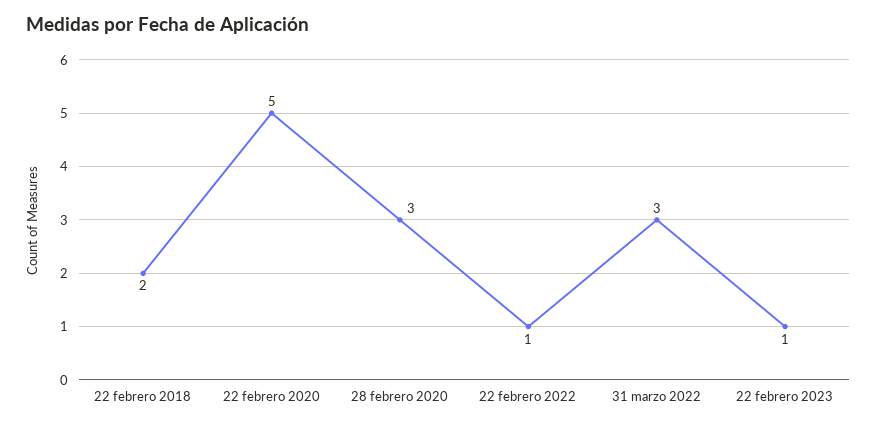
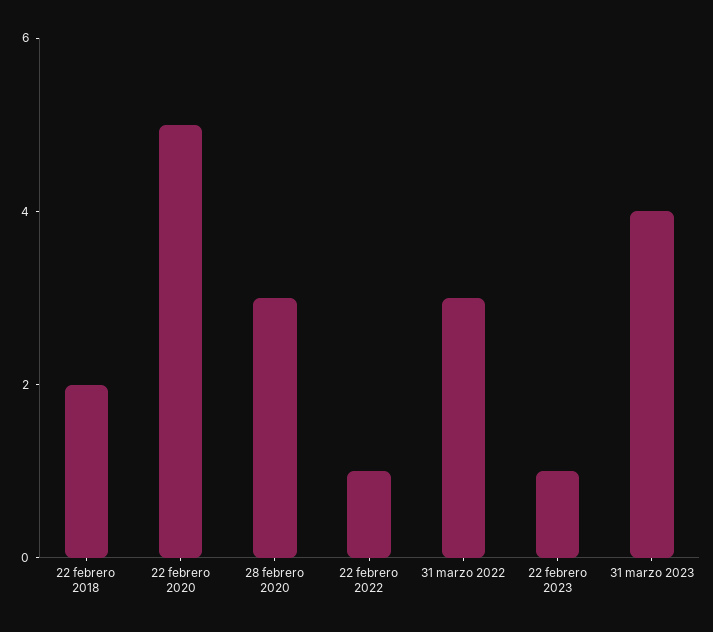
31 marzo 2023: none -> 4

